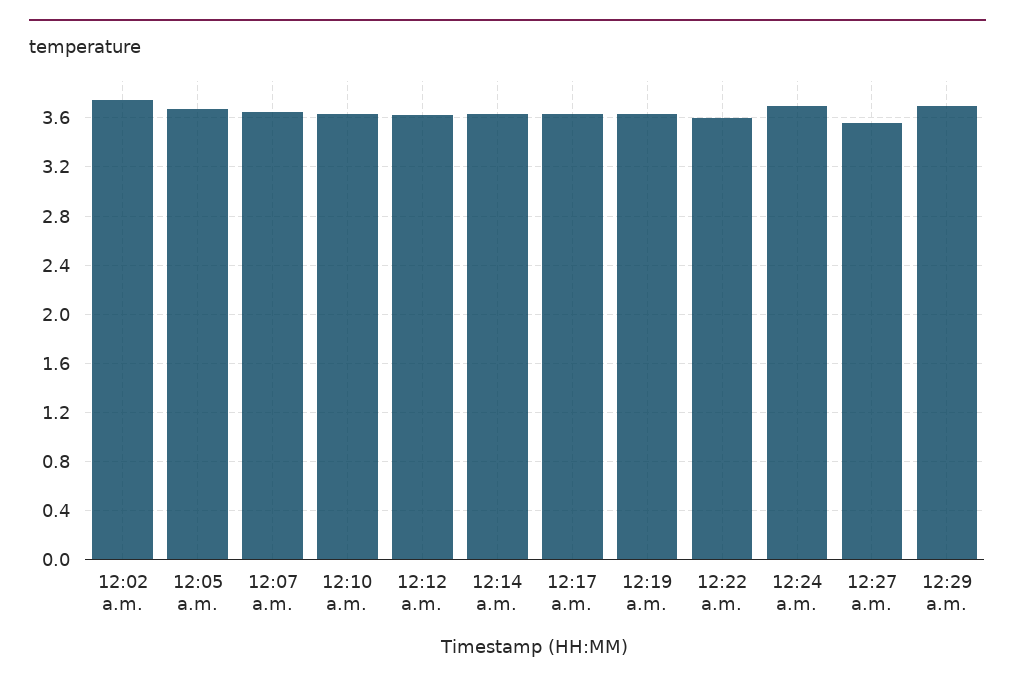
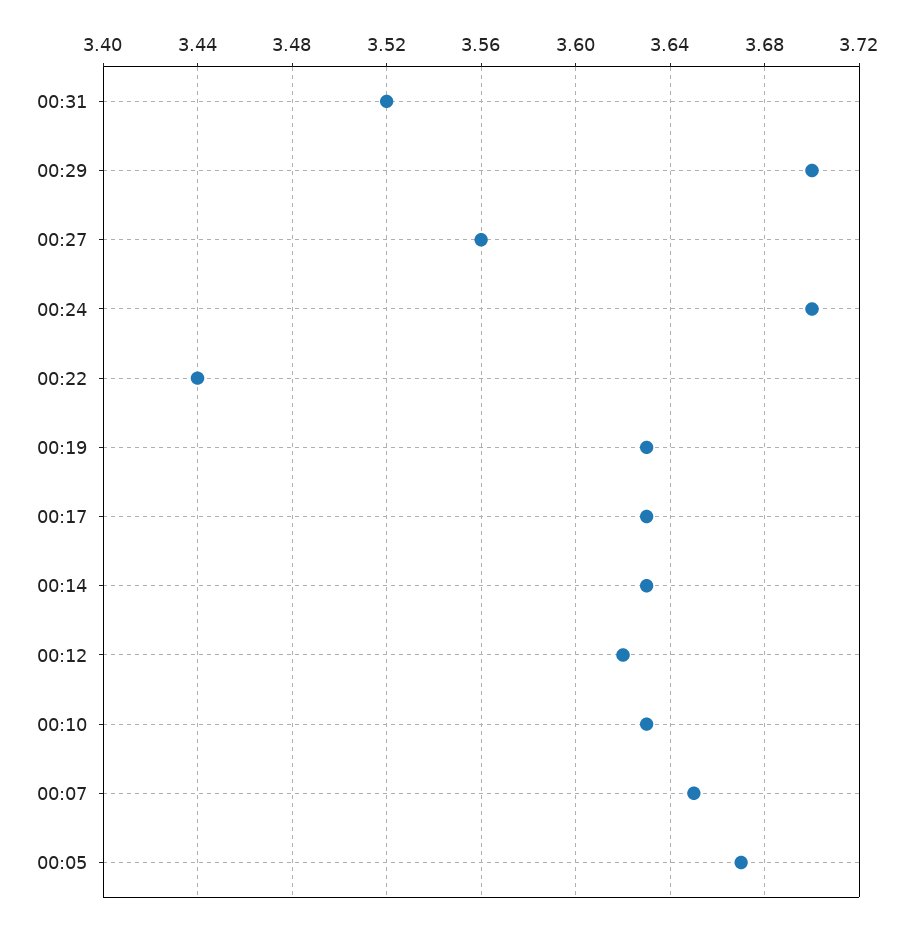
12:02 a.m.: 3.75 -> none
12:22 a.m.: 3.6 -> 3.44
00:31: none -> 3.52

